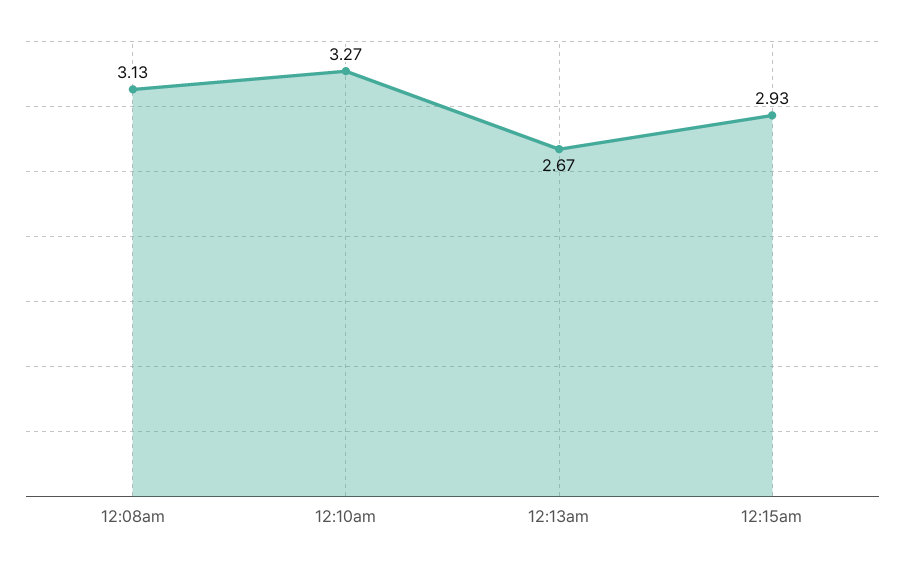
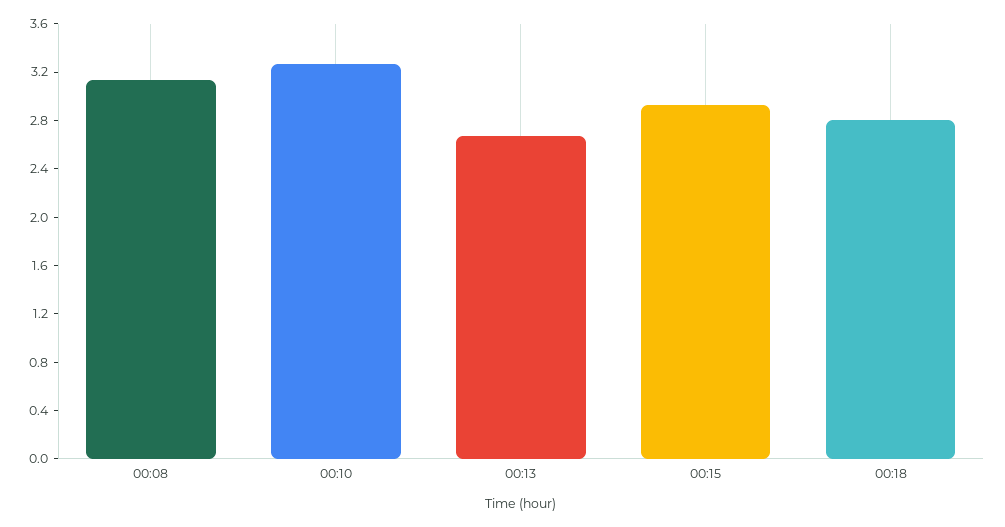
00:18: none -> 2.8

